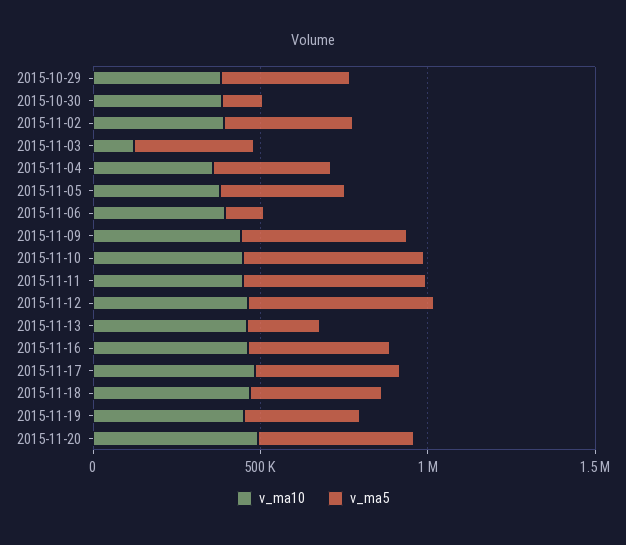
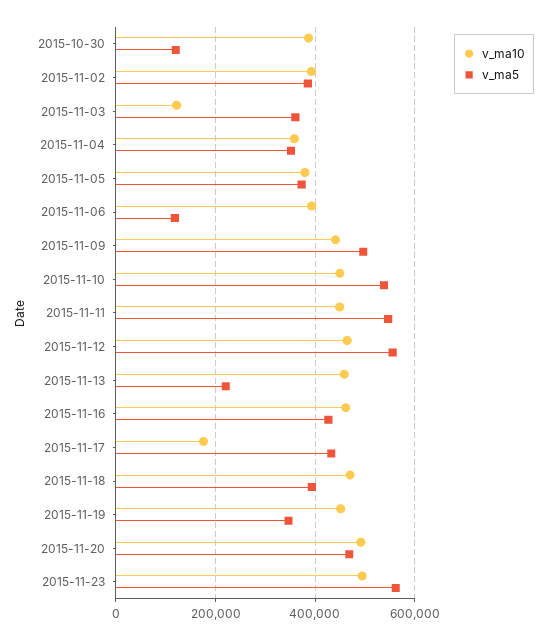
v_ma10, 2015-10-29: 400000 -> none
v_ma5, 2015-10-29: 400000 -> none
v_ma10, 2015-11-17: 500000 -> 180000
v_ma10, 2015-11-23: none -> 500000
v_ma5, 2015-11-23: none -> 560000

